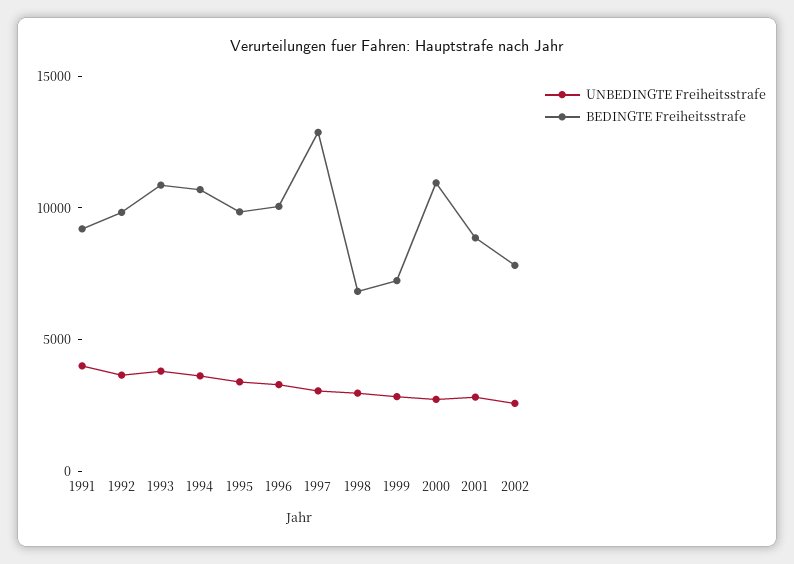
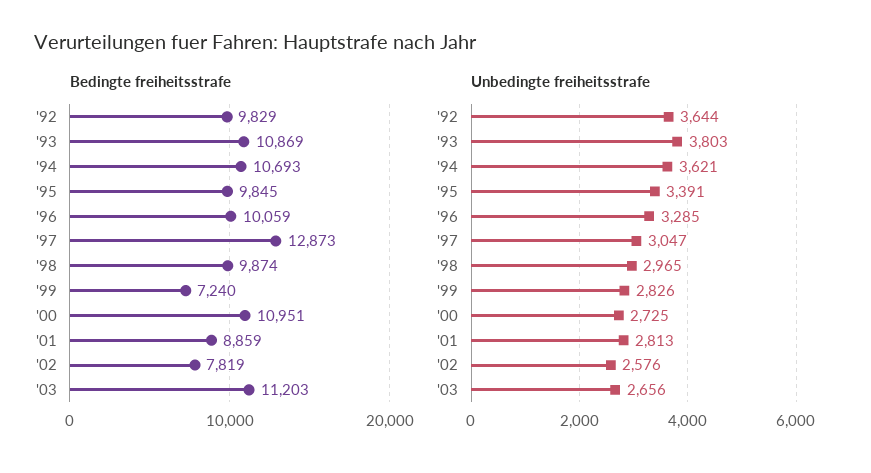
UNBEDINGTE Freiheitsstrafe, 1991: 4000 -> none
BEDINGTE Freiheitsstrafe, 1991: 9000 -> none
BEDINGTE Freiheitsstrafe, 1998: 7000 -> 9874
BEDINGTE Freiheitsstrafe, '03: none -> 11203
UNBEDINGTE Freiheitsstrafe, '03: none -> 2656

